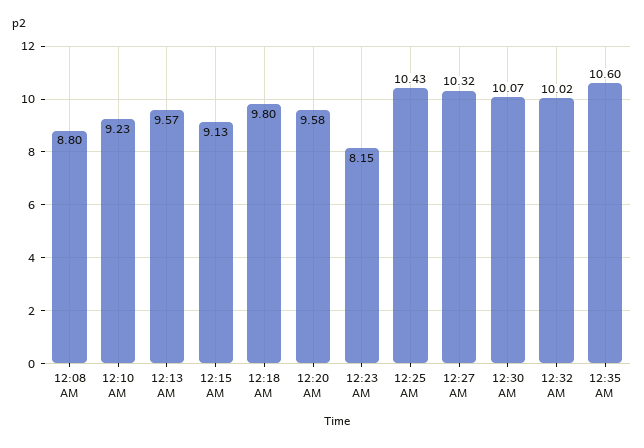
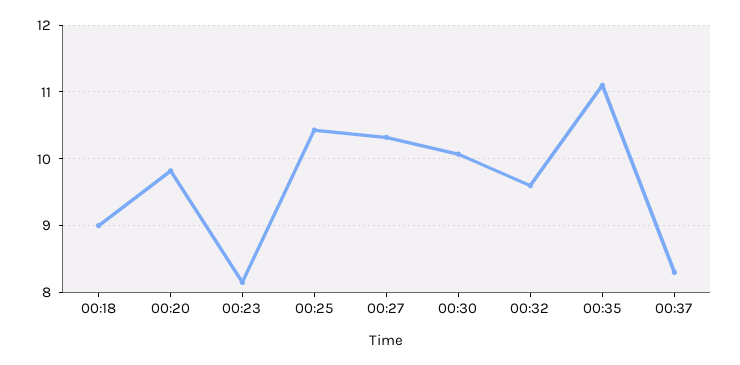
12:08 AM: 8.8 -> none
12:10 AM: 9.23 -> none
12:13 AM: 9.57 -> none
12:15 AM: 9.13 -> none
12:18 AM: 9.8 -> 9
12:20 AM: 9.58 -> 9.8
12:32 AM: 10.02 -> 9.6
12:35 AM: 10.6 -> 11.1
00:37: none -> 8.3

